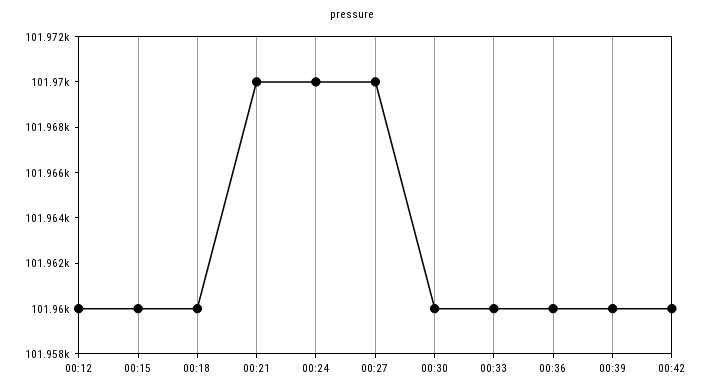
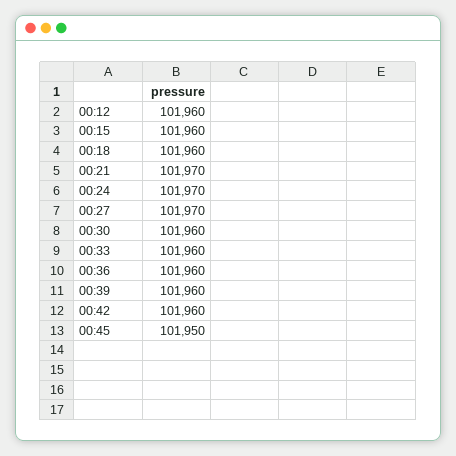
00:45: none -> 101950

